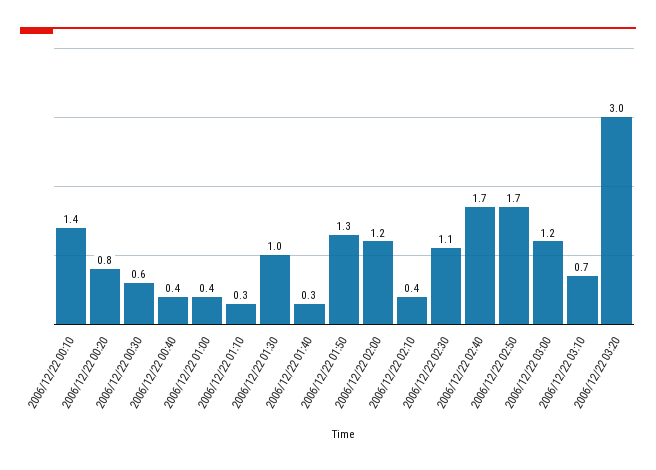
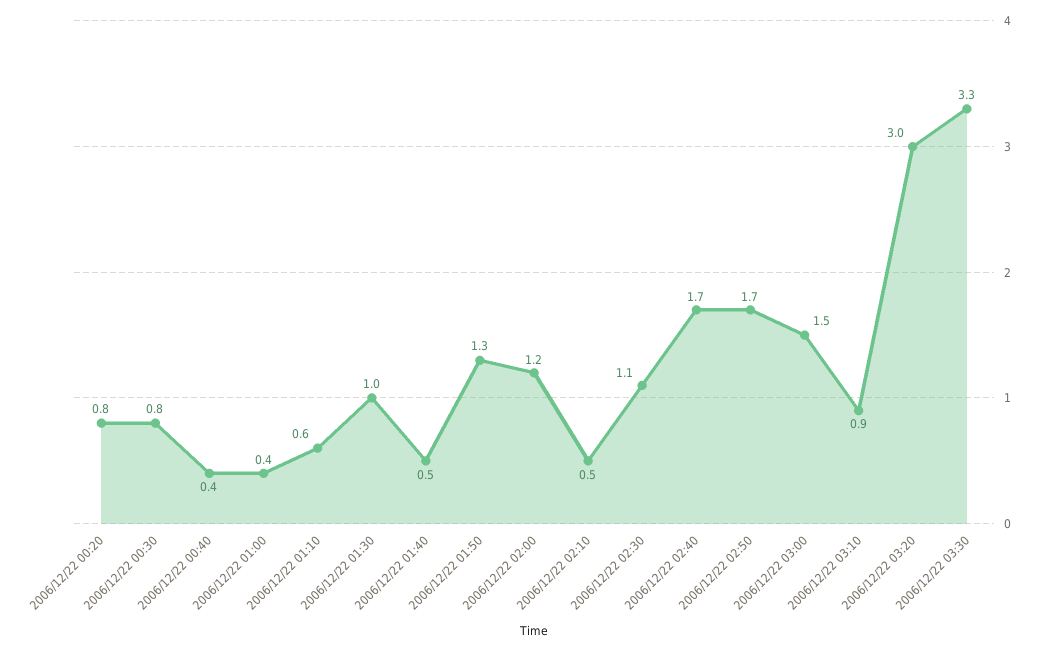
2006/12/22 00:10: 1.4 -> none
2006/12/22 00:30: 0.6 -> 0.8
2006/12/22 01:10: 0.3 -> 0.6
2006/12/22 01:40: 0.3 -> 0.5
2006/12/22 02:10: 0.4 -> 0.5
2006/12/22 03:00: 1.2 -> 1.5
2006/12/22 03:10: 0.7 -> 0.9
2006/12/22 03:30: none -> 3.3

